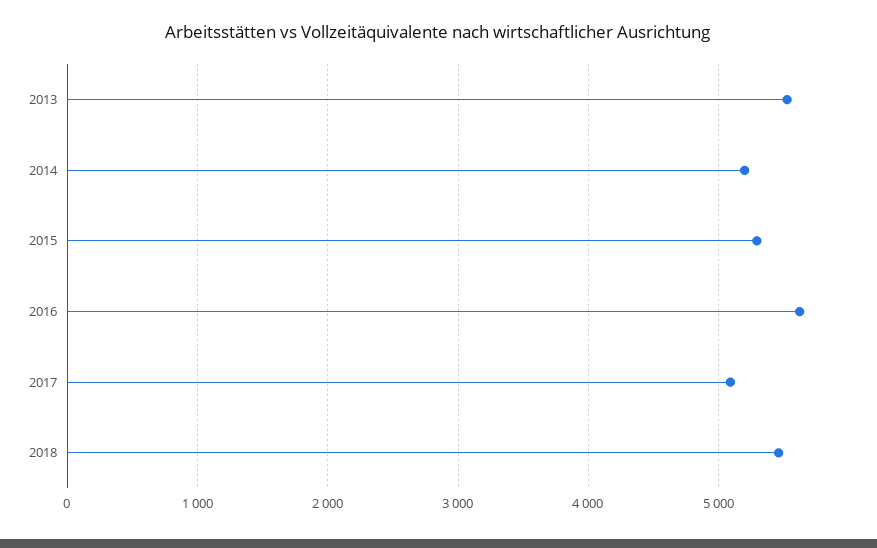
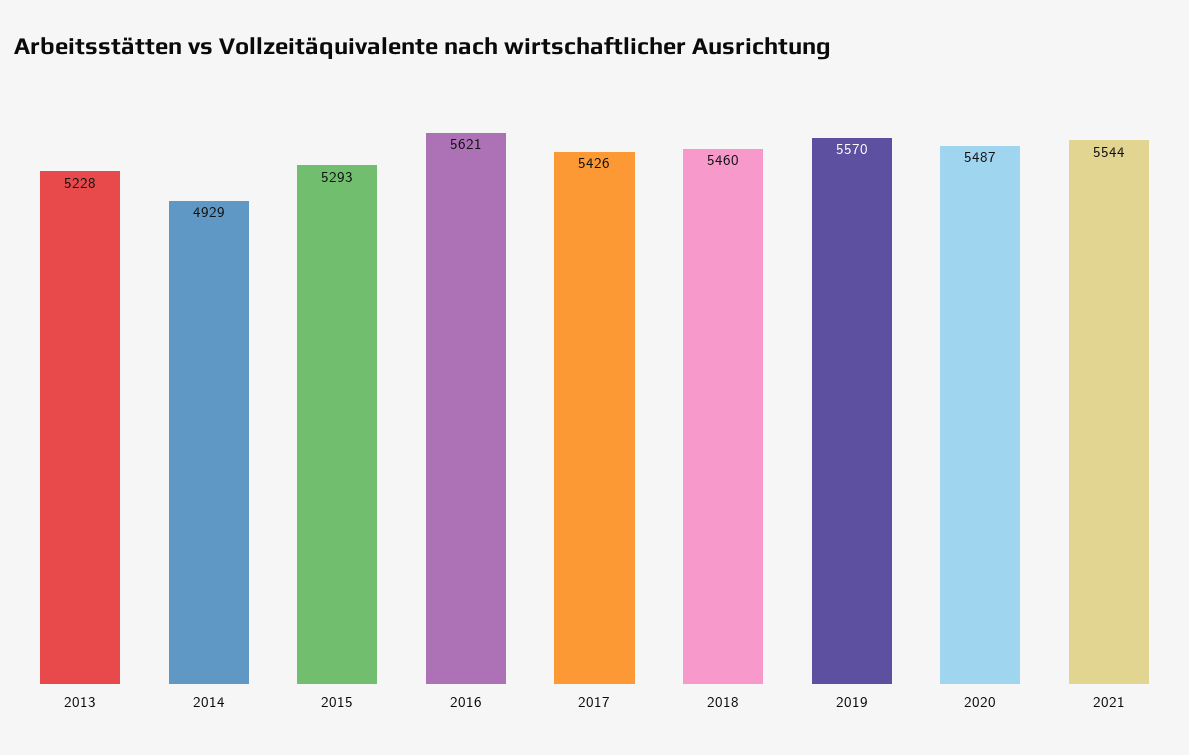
2013: 5500 -> 5228
2014: 5200 -> 4929
2017: 5100 -> 5426
2019: none -> 5570
2020: none -> 5487
2021: none -> 5544

